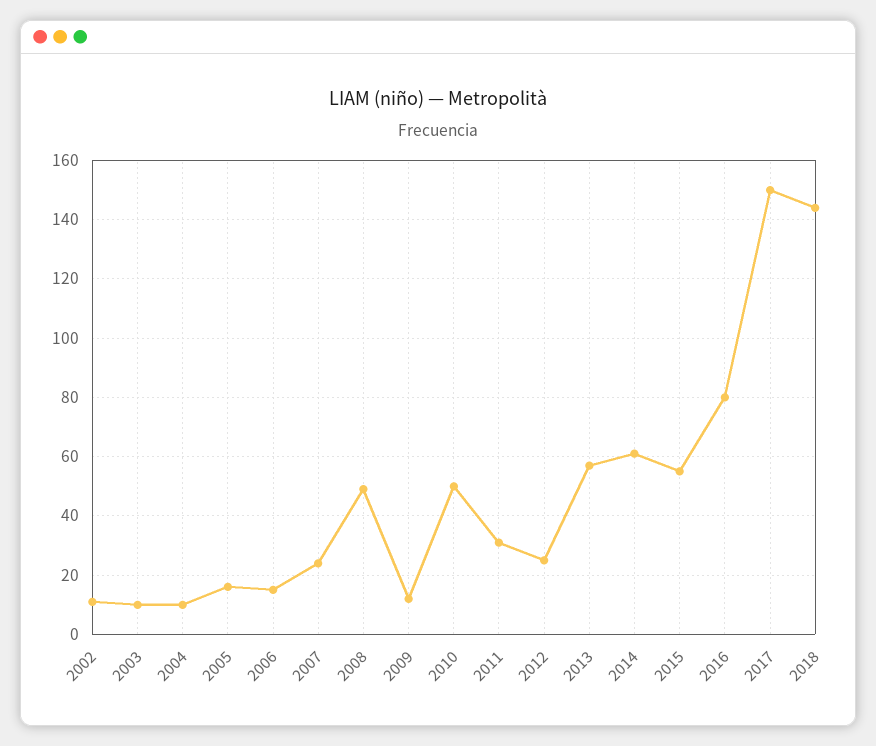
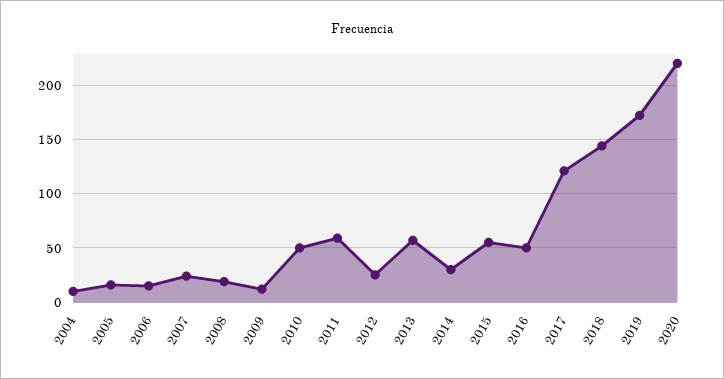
2002: 10 -> none
2003: 10 -> none
2008: 50 -> 20
2011: 30 -> 60
2014: 60 -> 30
2016: 80 -> 50
2017: 150 -> 120
2019: none -> 170
2020: none -> 220

